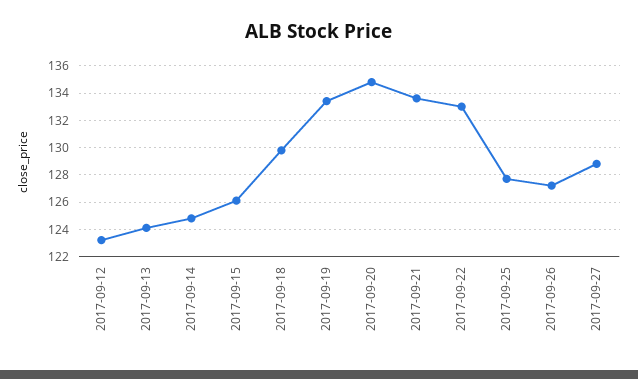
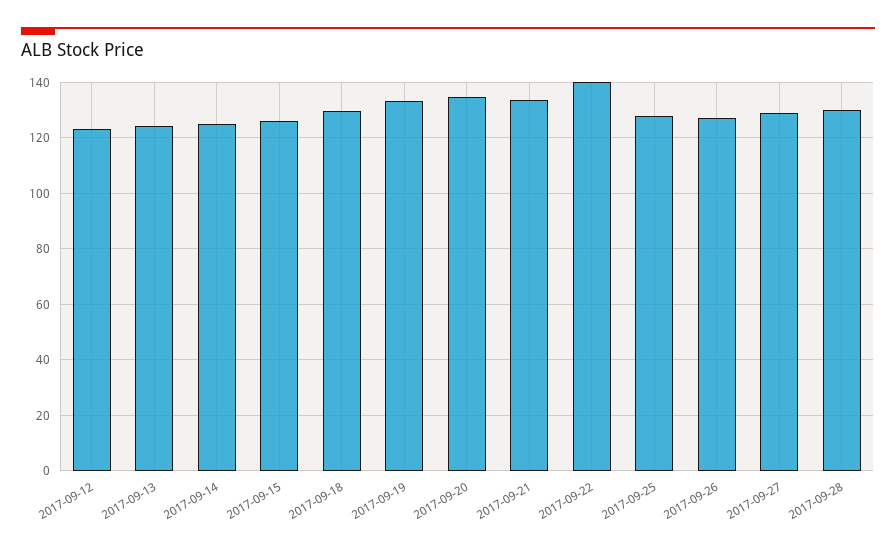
2017-09-22: 133 -> 140
2017-09-28: none -> 130

